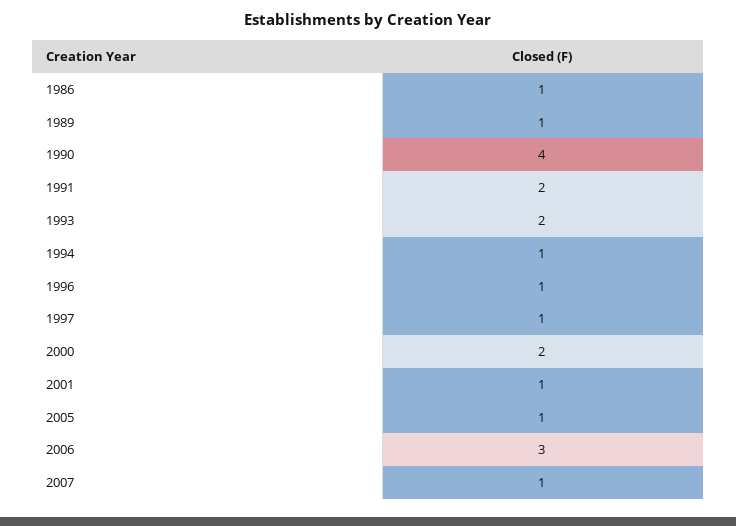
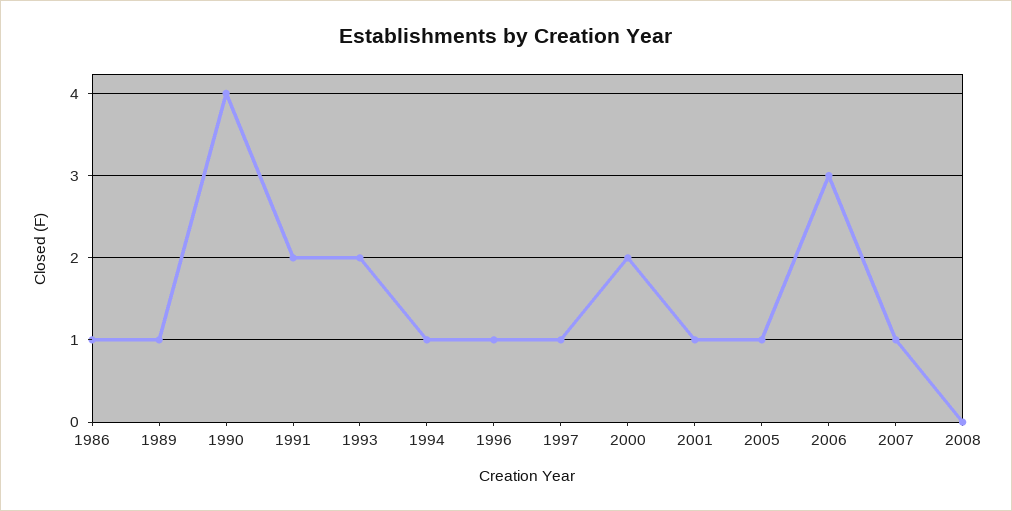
2008: none -> 0

